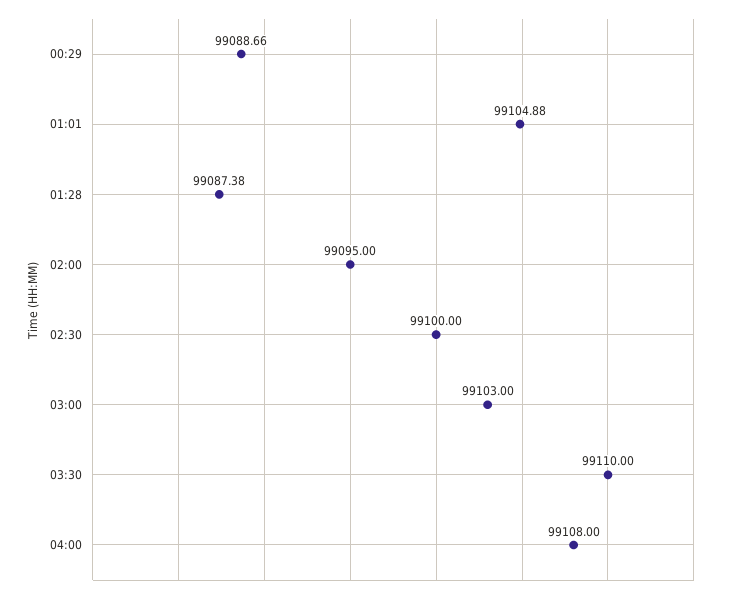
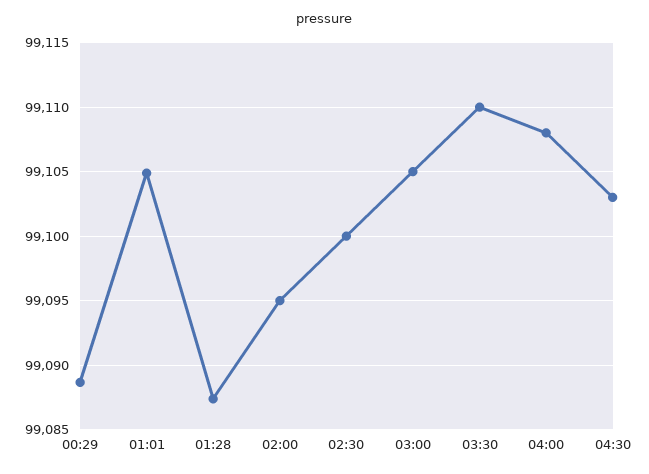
03:00: 99103 -> 99105
04:30: none -> 99103

